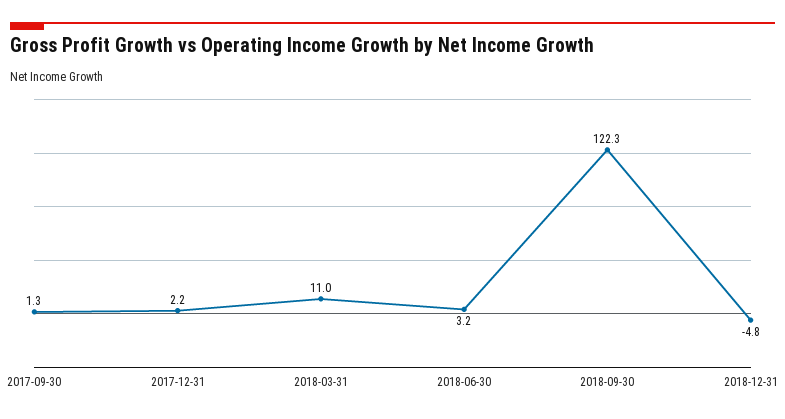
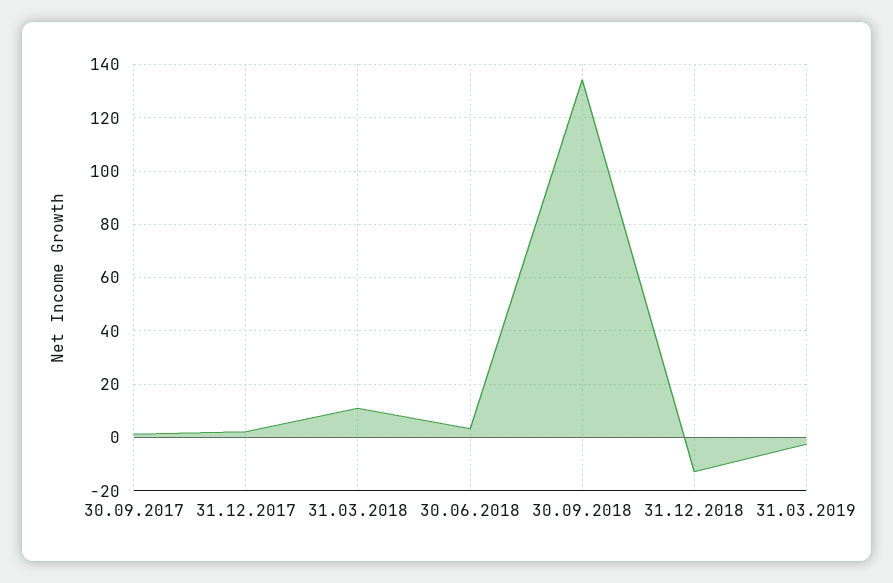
2018-09-30: 122.3 -> 135
2018-12-31: -4.8 -> -12.5
31.03.2019: none -> -2.5

